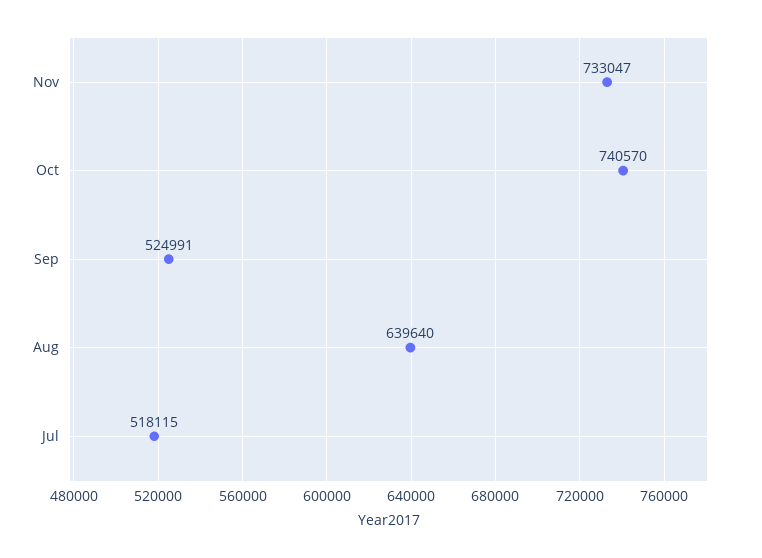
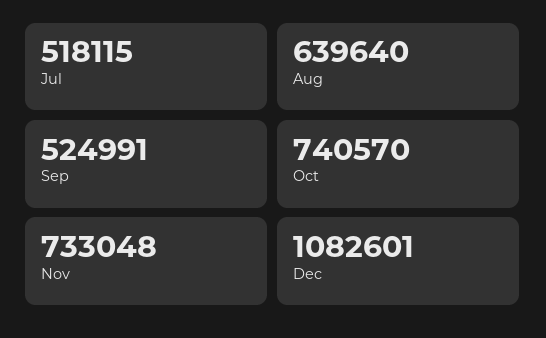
Nov: 733047 -> 733048
Dec: none -> 1082601

